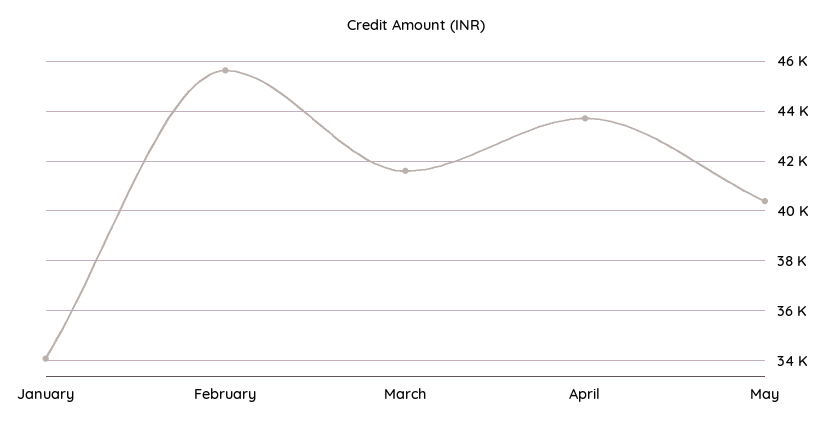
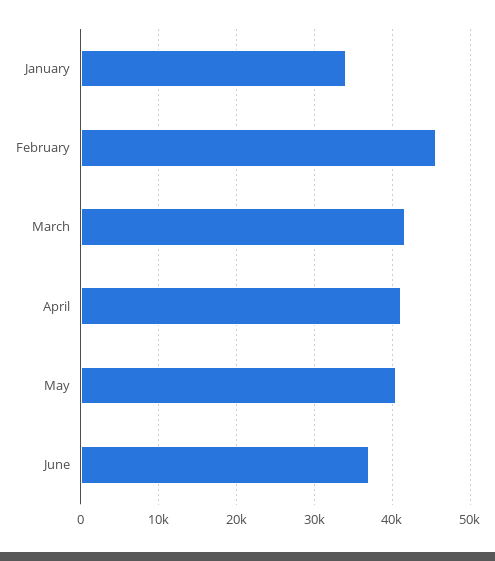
April: 43750 -> 41000
June: none -> 37000

